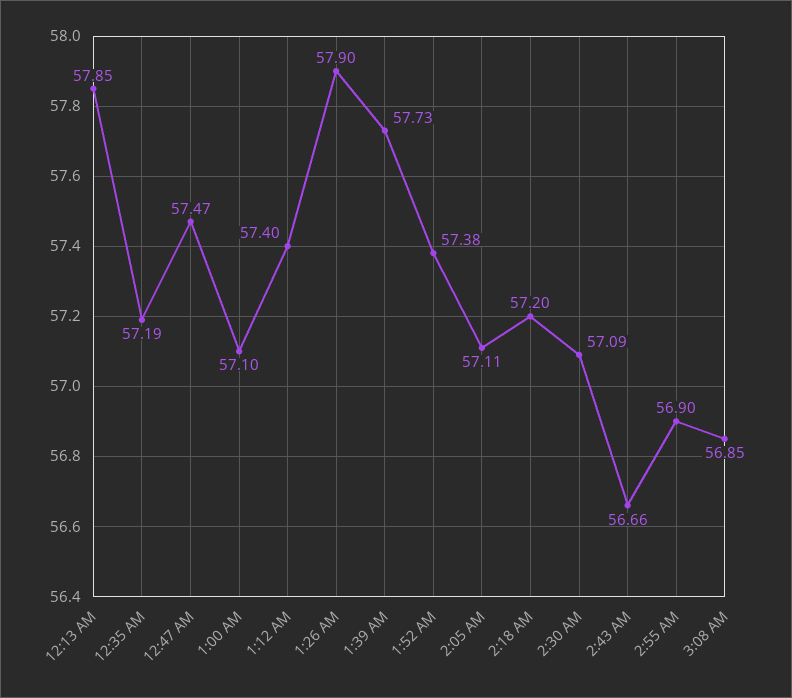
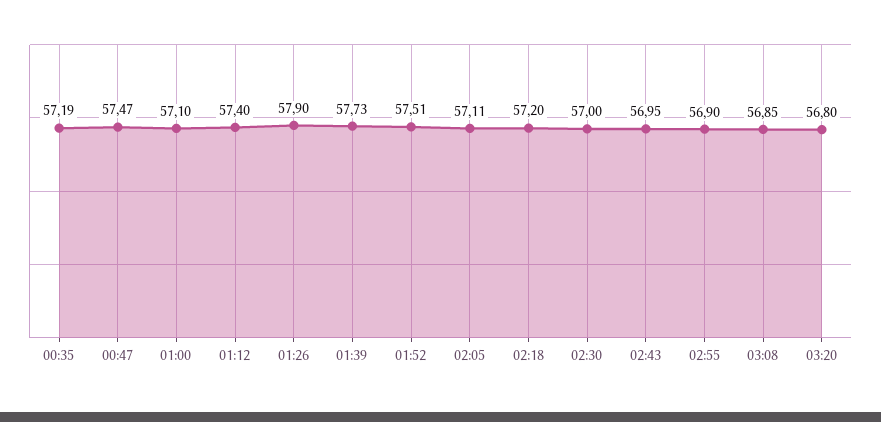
12:13 AM: 57.85 -> none
1:52 AM: 57.38 -> 57.51
2:30 AM: 57.09 -> 57
2:43 AM: 56.66 -> 56.95
03:20: none -> 56.8

